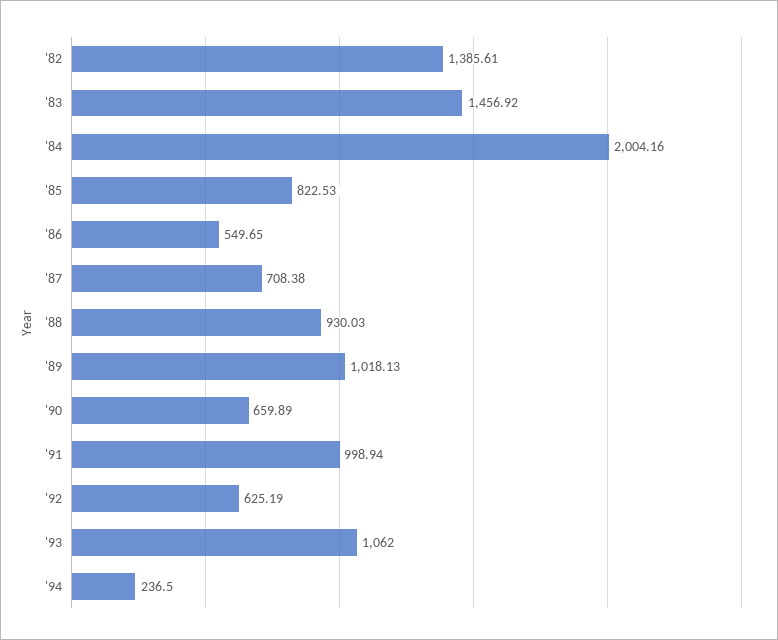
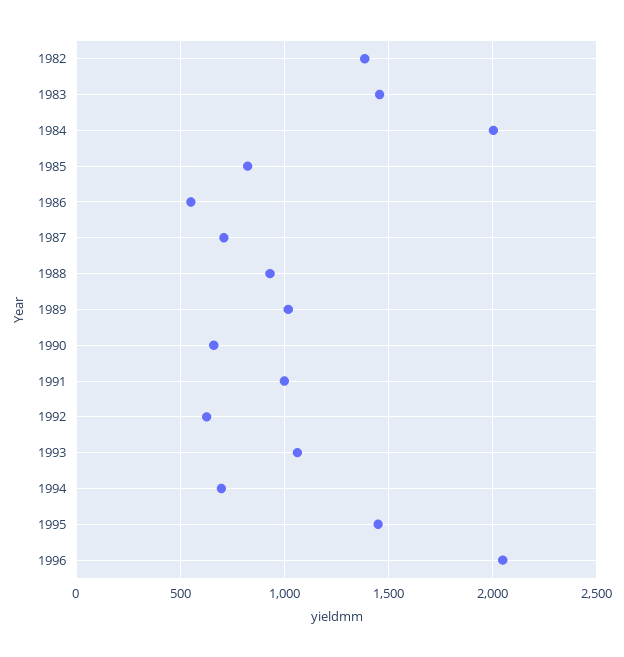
'94: 236.5 -> 700
1995: none -> 1450
1996: none -> 2050

